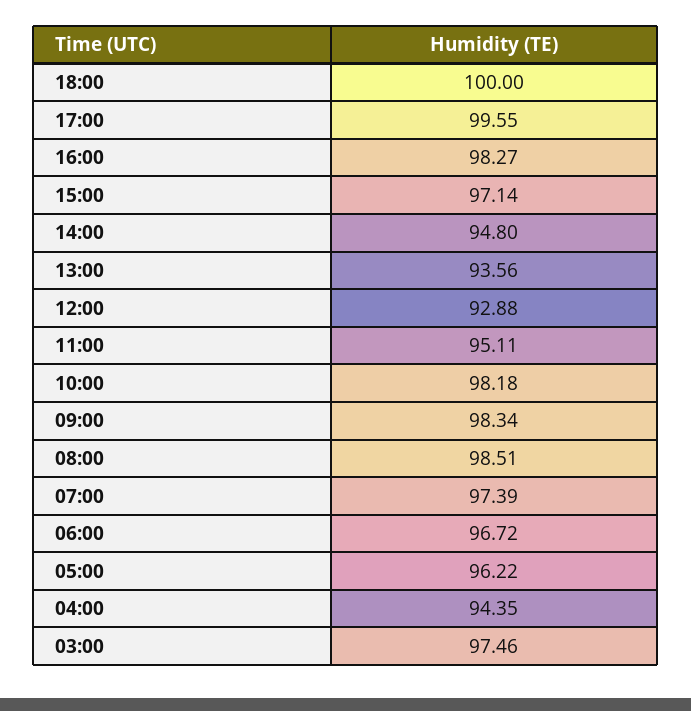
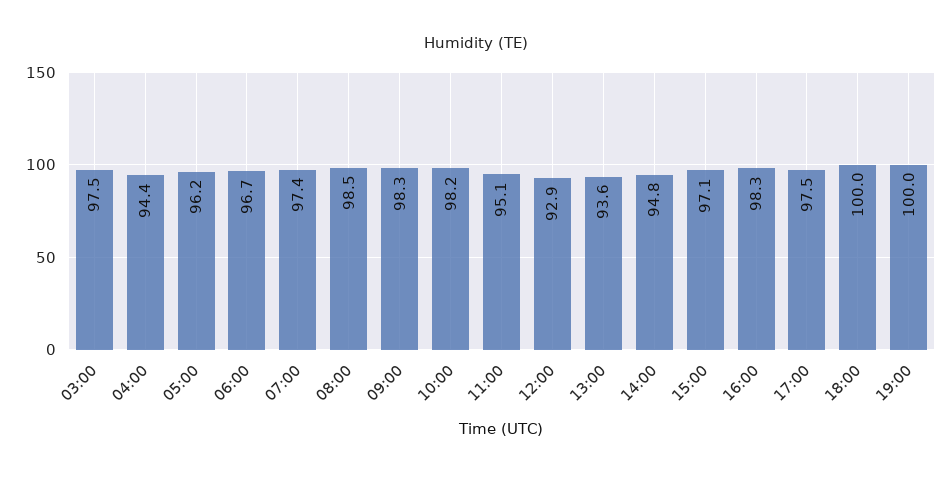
17:00: 99.55 -> 97.5
19:00: none -> 100

